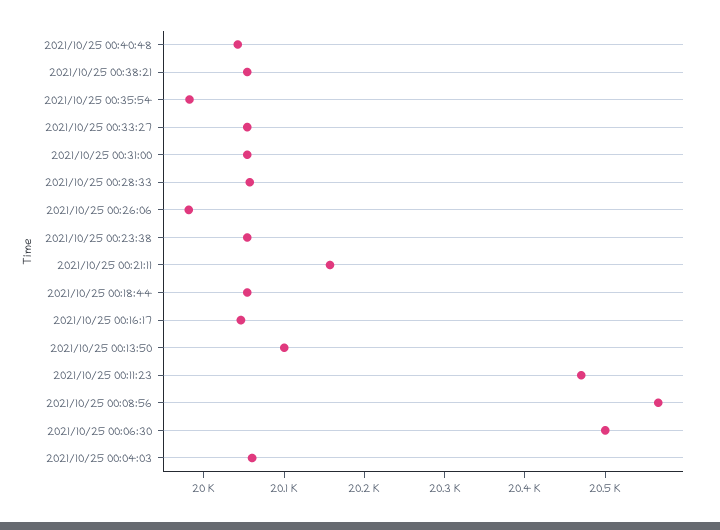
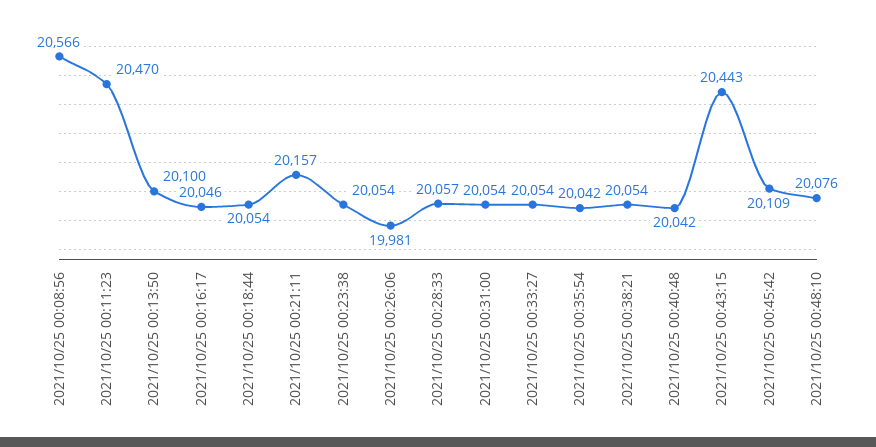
2021/10/25 00:35:54: 19980 -> 20042
2021/10/25 00:06:30: 20500 -> none
2021/10/25 00:04:03: 20060 -> none
2021/10/25 00:43:15: none -> 20443
2021/10/25 00:45:42: none -> 20109
2021/10/25 00:48:10: none -> 20076

